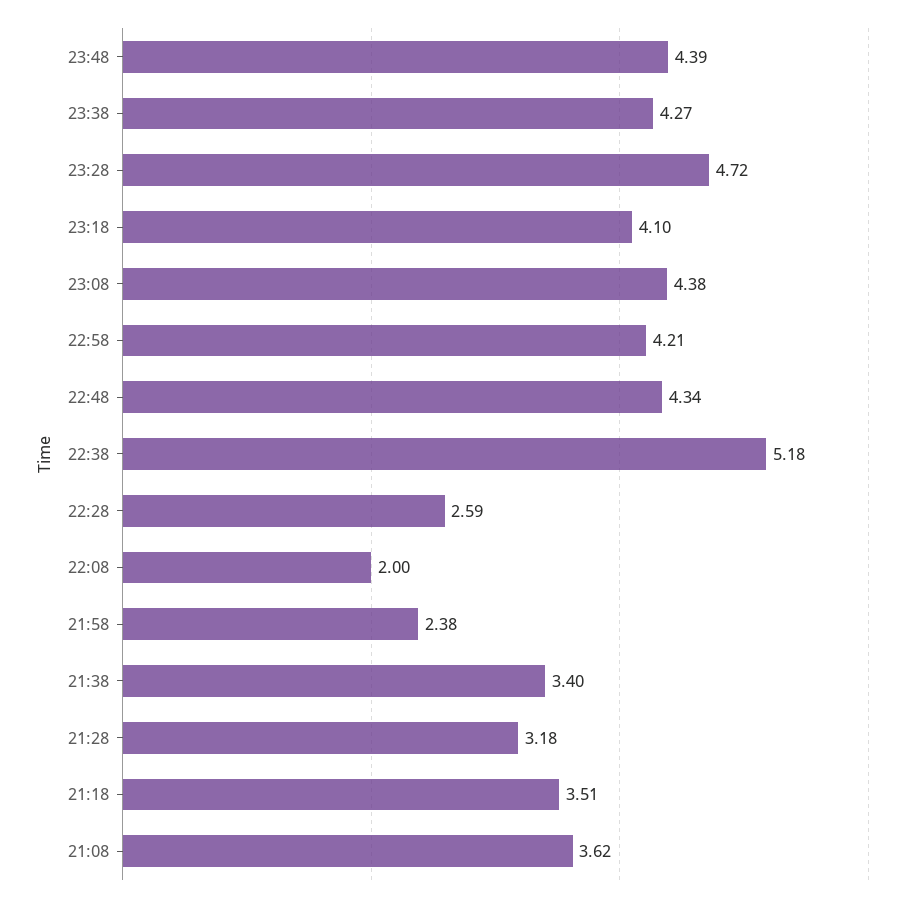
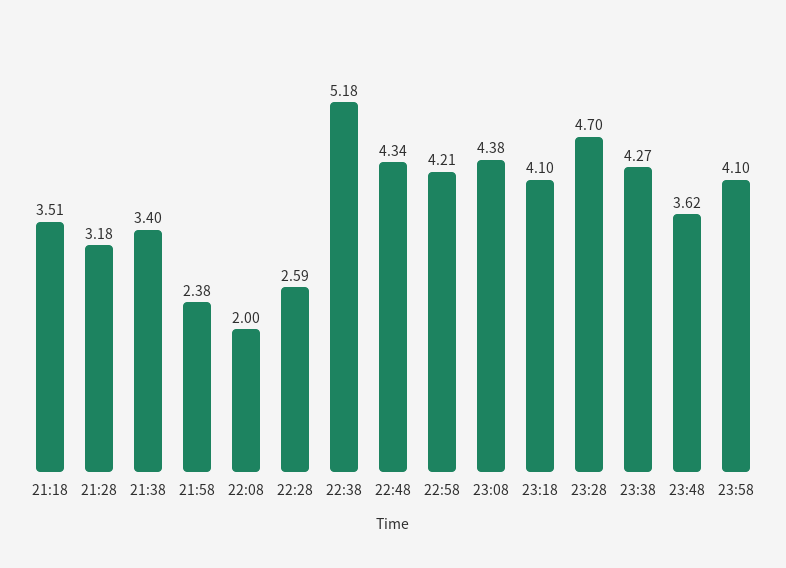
23:48: 4.39 -> 3.62
23:28: 4.72 -> 4.7
21:08: 3.62 -> none
23:58: none -> 4.1

